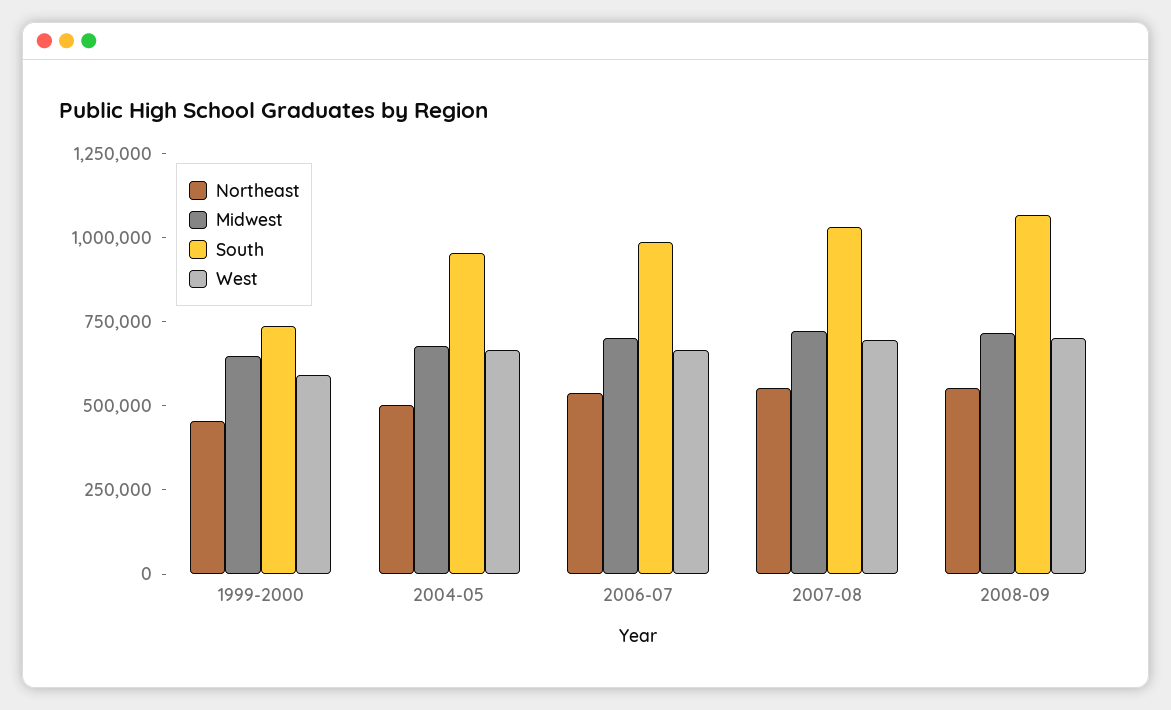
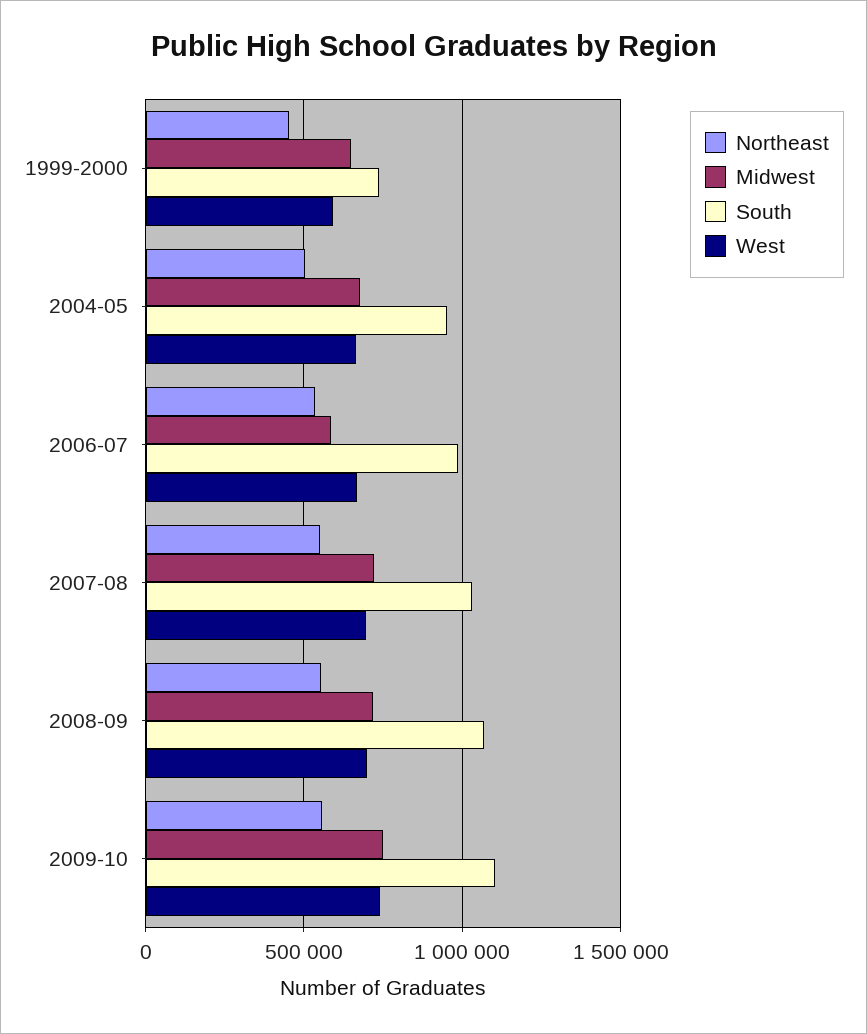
Midwest, 2006-07: 700000 -> 600000
Northeast, 2009-10: none -> 550000
Midwest, 2009-10: none -> 750000
South, 2009-10: none -> 1100000
West, 2009-10: none -> 750000

